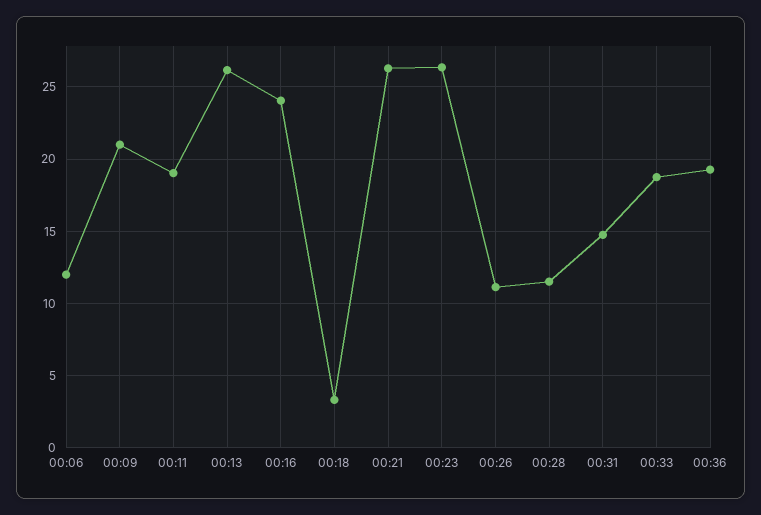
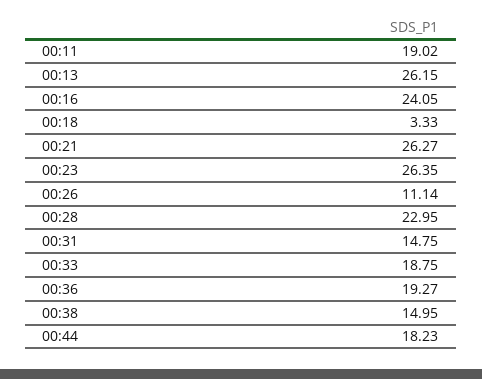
00:06: 12 -> none
00:09: 21 -> none
00:28: 11.5 -> 22.95
00:38: none -> 14.95
00:44: none -> 18.23

